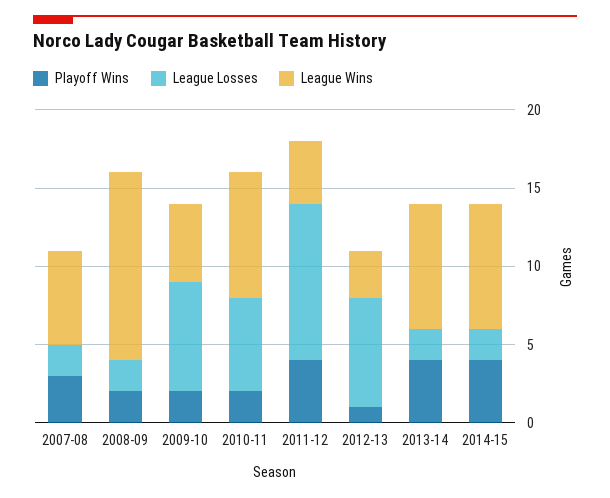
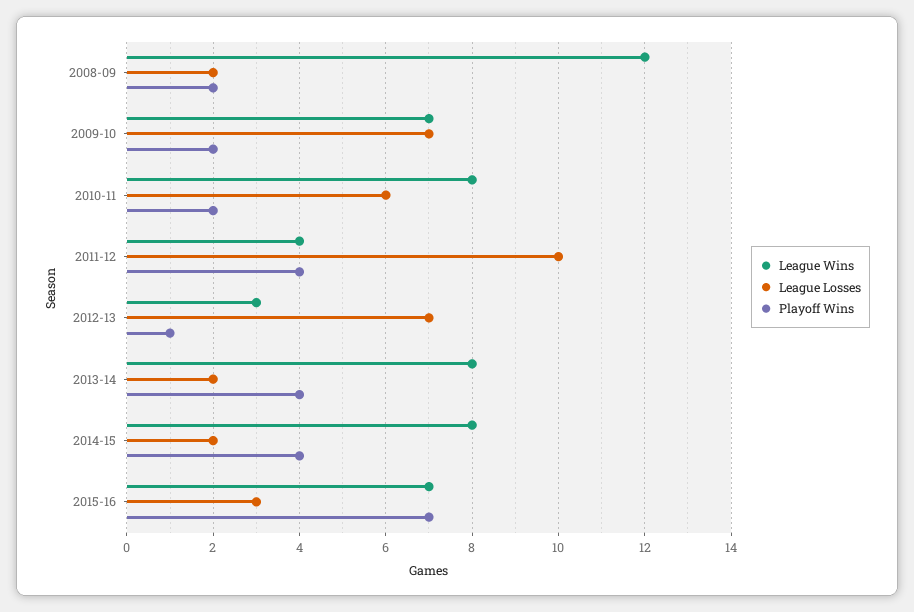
Playoff Wins, 2007-08: 3 -> none
League Losses, 2007-08: 2 -> none
League Wins, 2007-08: 6 -> none
League Wins, 2009-10: 5 -> 7
League Wins, 2015-16: none -> 7
League Losses, 2015-16: none -> 3
Playoff Wins, 2015-16: none -> 7

